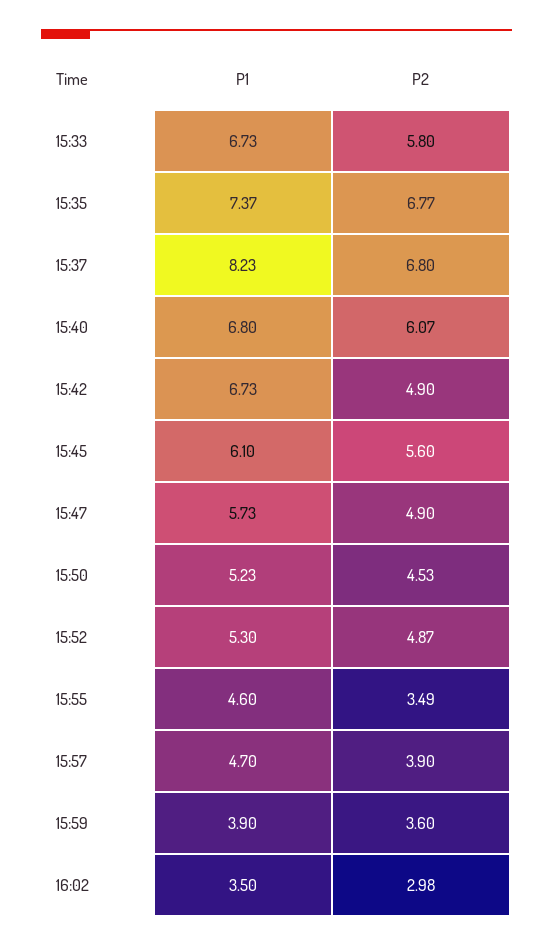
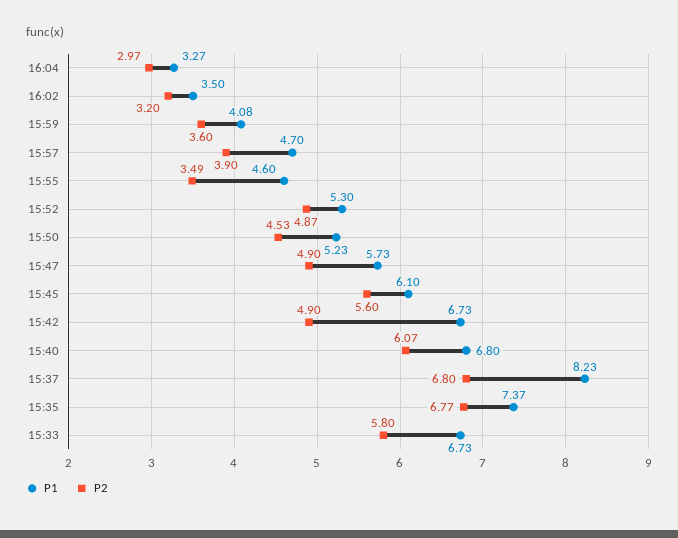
P1, 15:59: 3.9 -> 4.08
P2, 16:02: 2.98 -> 3.2
P1, 16:04: none -> 3.27
P2, 16:04: none -> 2.97

